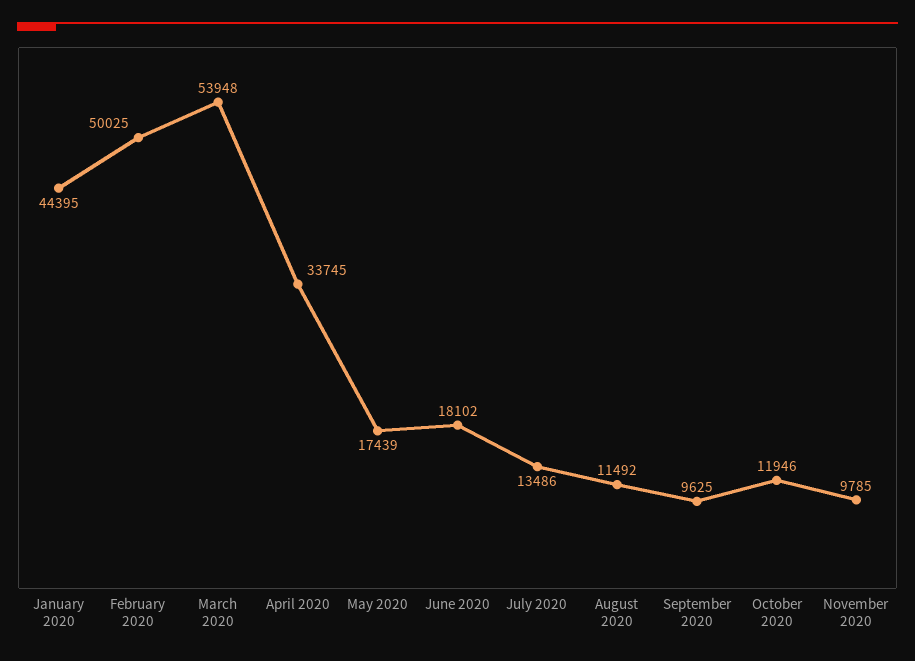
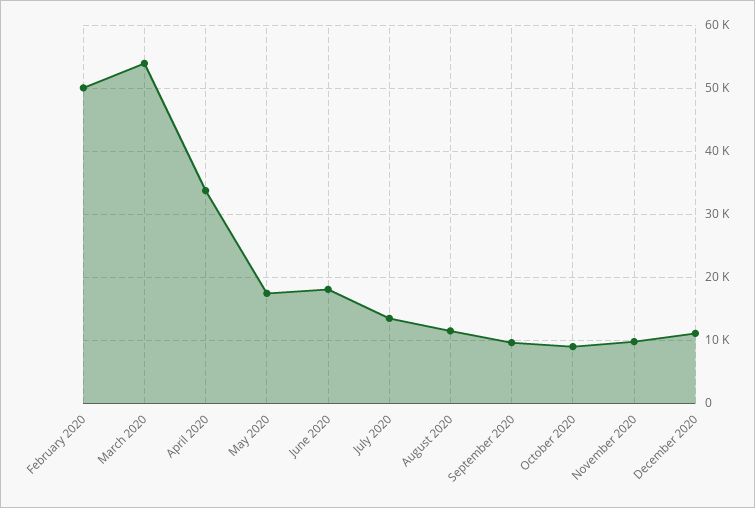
January 2020: 44395 -> none
October 2020: 11946 -> 9000
December 2020: none -> 11000

